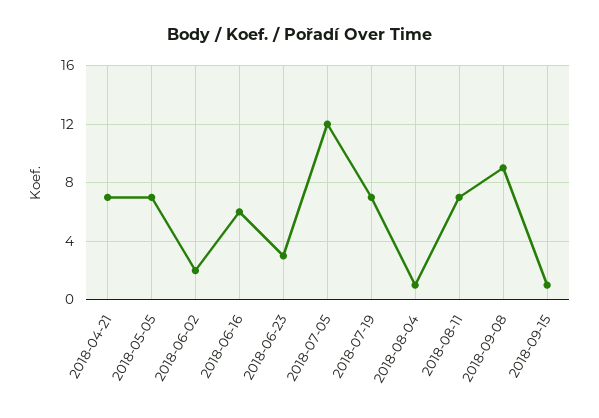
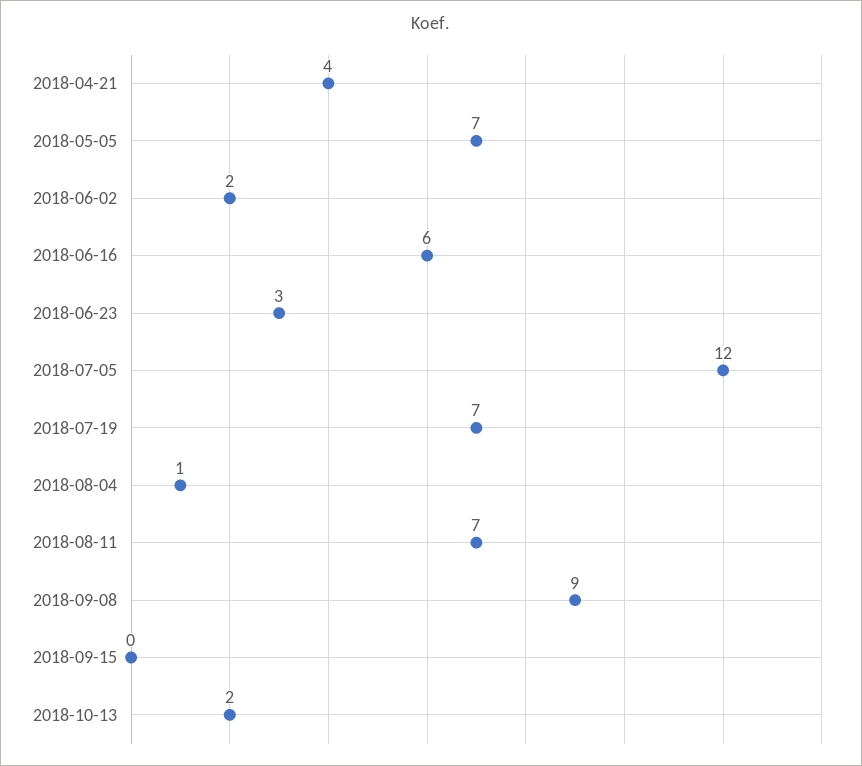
2018-04-21: 7 -> 4
2018-09-15: 1 -> 0
2018-10-13: none -> 2

